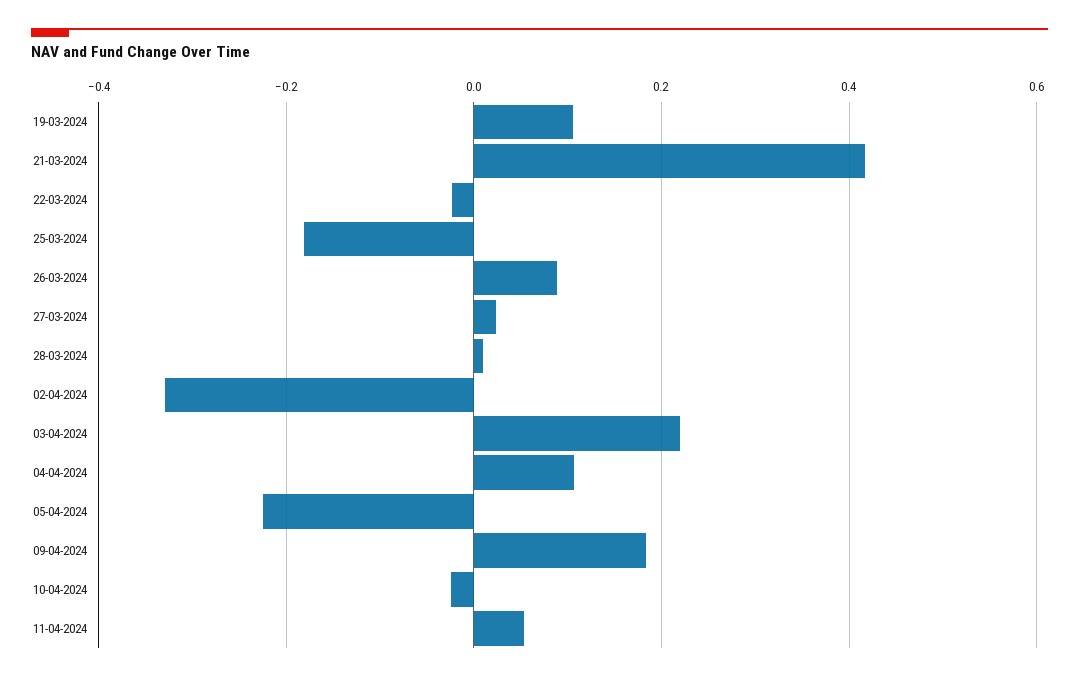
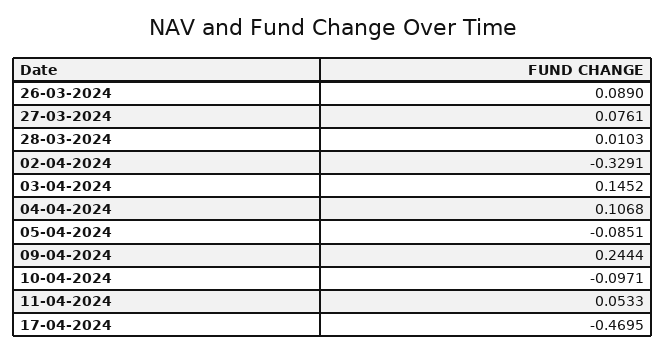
19-03-2024: 0.1 -> none
21-03-2024: 0.42 -> none
22-03-2024: -0.02 -> none
25-03-2024: -0.18 -> none
27-03-2024: 0.02 -> 0.0761
03-04-2024: 0.22 -> 0.1452
05-04-2024: -0.22 -> -0.0851
09-04-2024: 0.18 -> 0.2444
10-04-2024: -0.02 -> -0.0971
17-04-2024: none -> -0.4695

